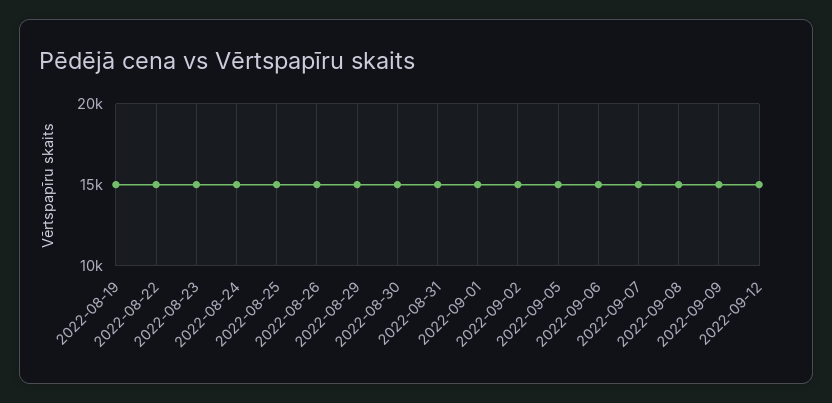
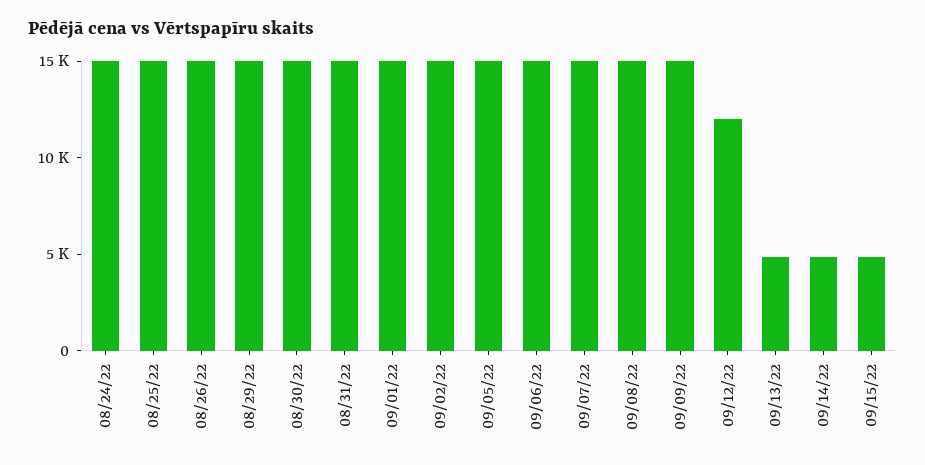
2022-08-19: 15000 -> none
2022-08-22: 15000 -> none
2022-08-23: 15000 -> none
2022-09-12: 15000 -> 12000
09/13/22: none -> 5000
09/14/22: none -> 5000
09/15/22: none -> 5000

